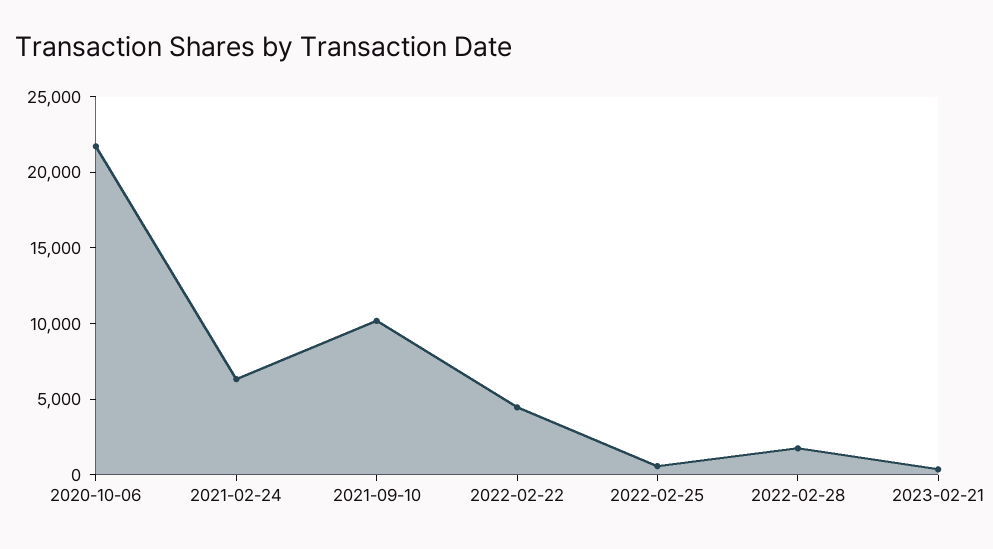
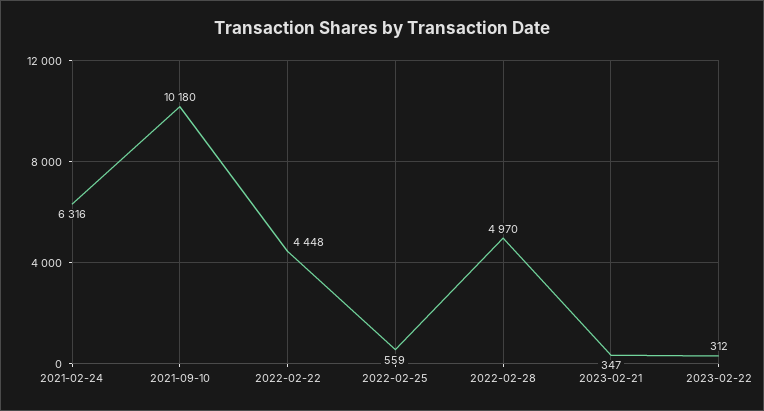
2020-10-06: 22000 -> none
2022-02-28: 2000 -> 4970
2023-02-22: none -> 312

